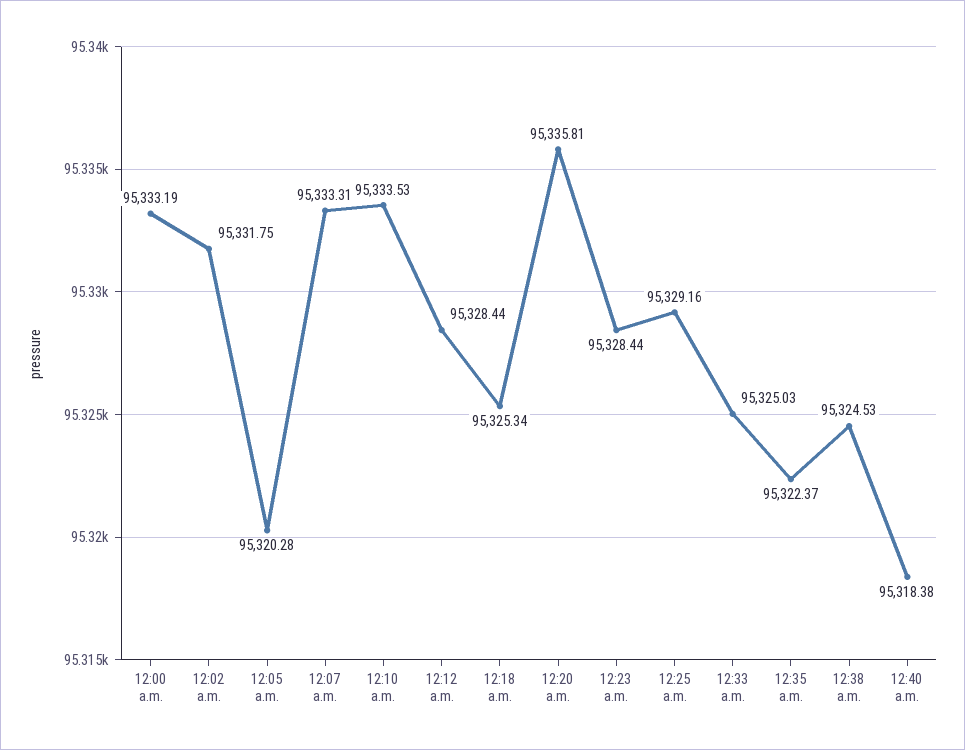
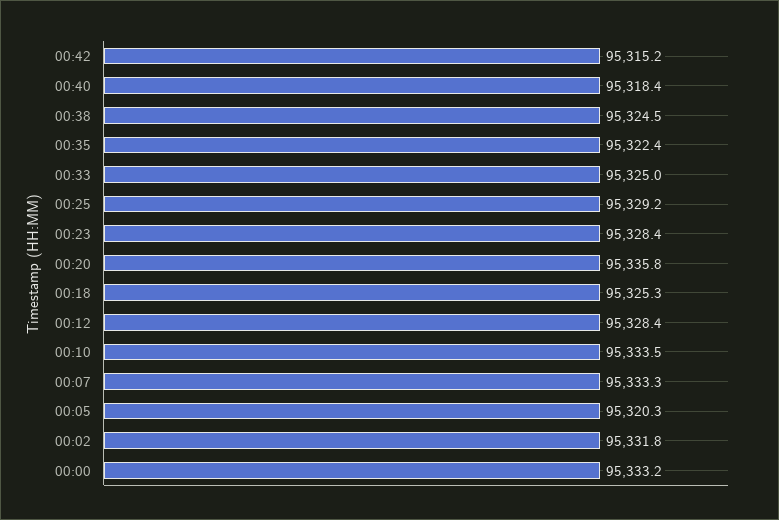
00:42: none -> 95315.2

